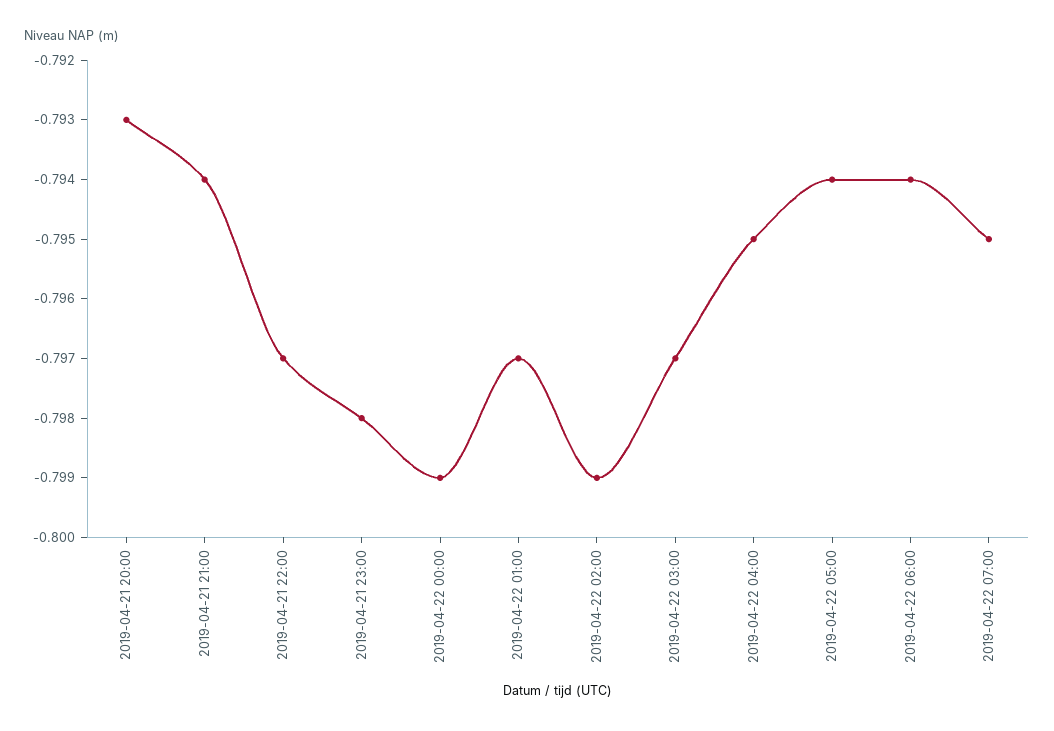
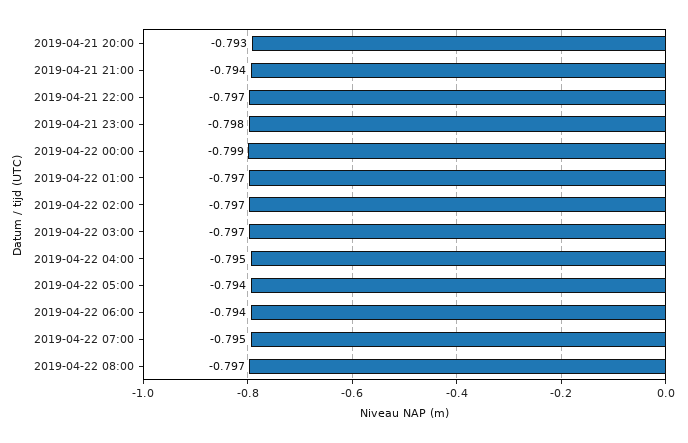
2019-04-22 02:00: -0.799 -> -0.797
2019-04-22 08:00: none -> -0.797

